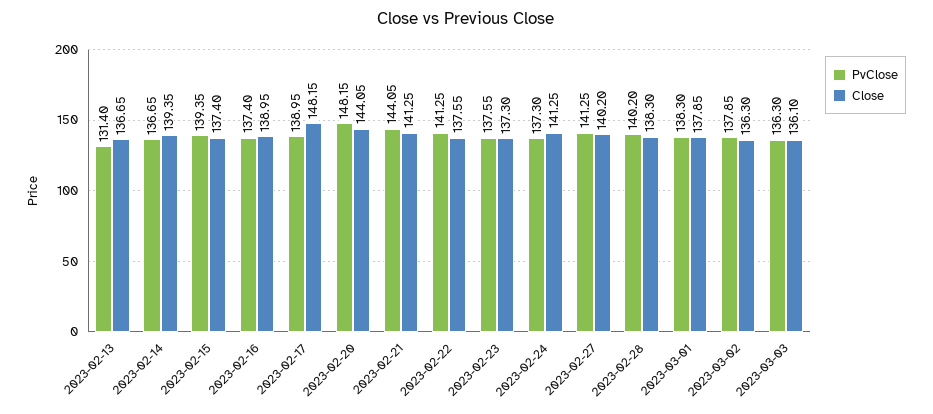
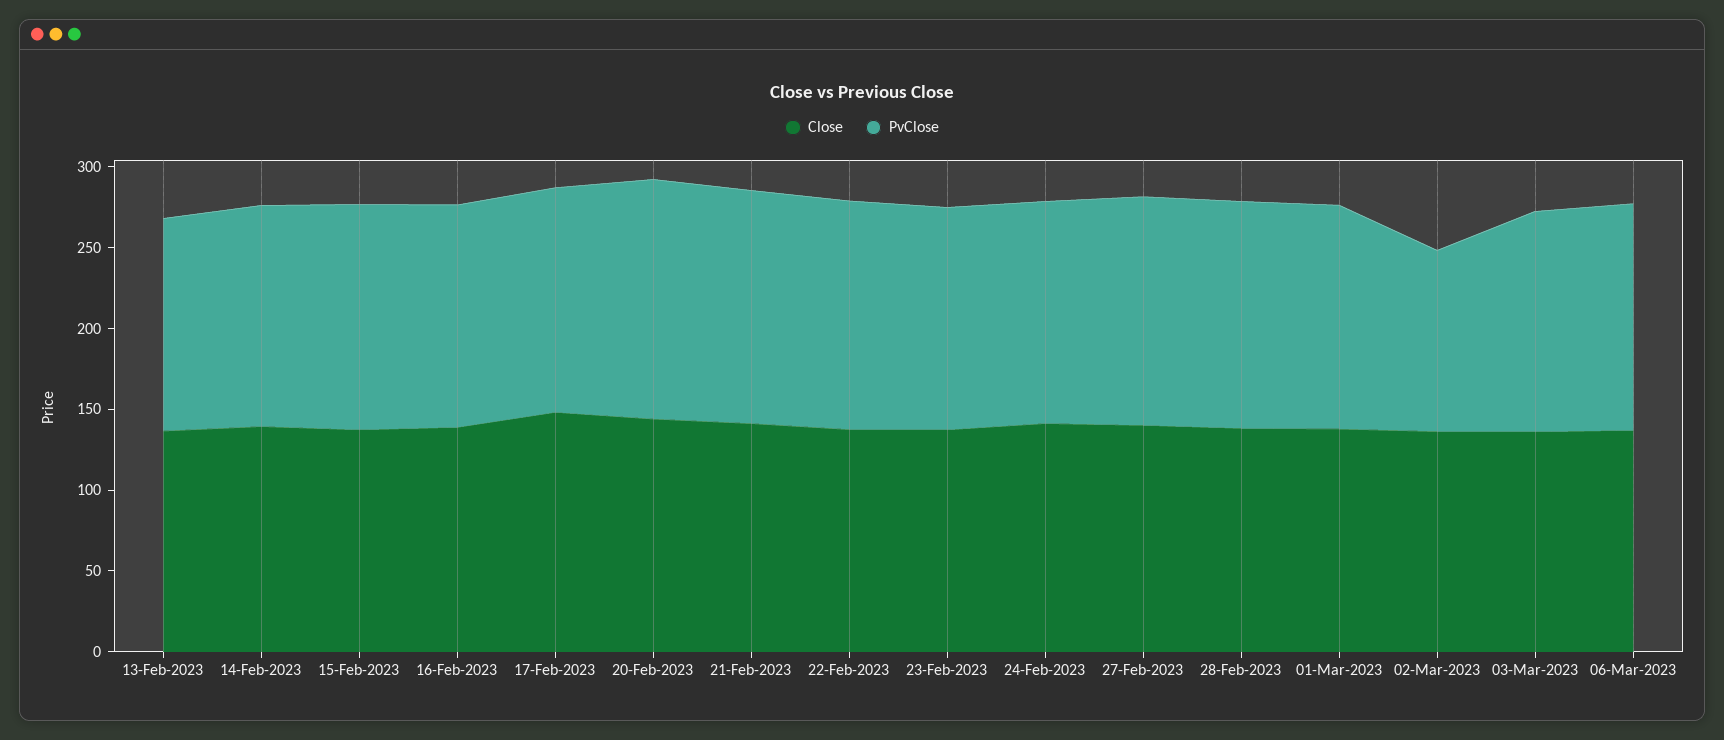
PvClose, 2023-03-02: 137.85 -> 110
Close, 06-Mar-2023: none -> 140
PvClose, 06-Mar-2023: none -> 140

